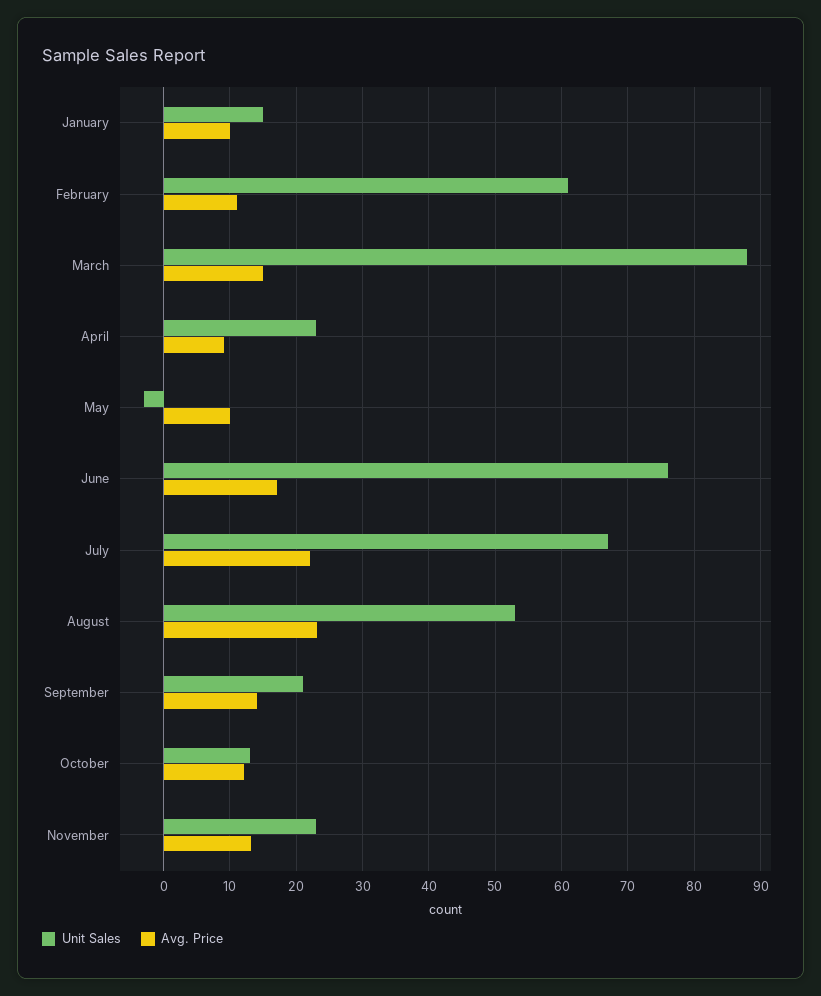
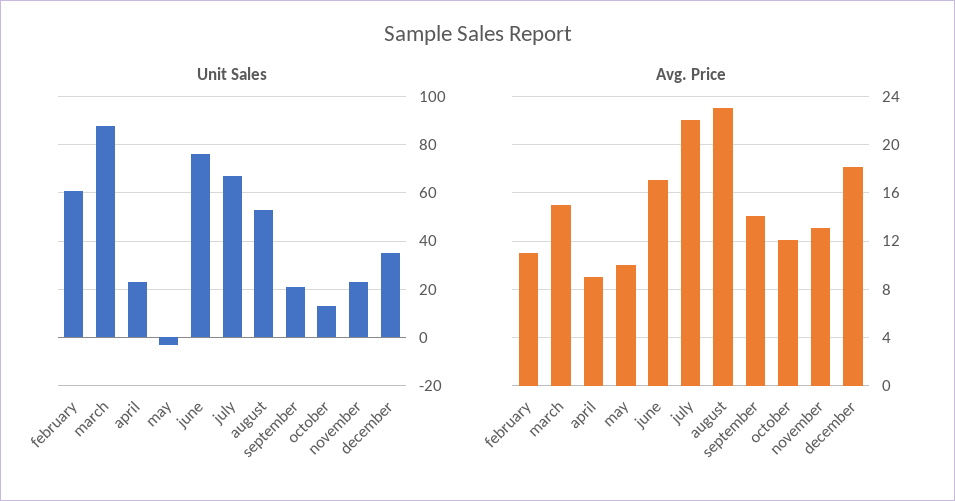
Unit Sales, January: 15 -> none
Avg. Price, January: 10 -> none
Unit Sales, december: none -> 35
Avg. Price, december: none -> 18

